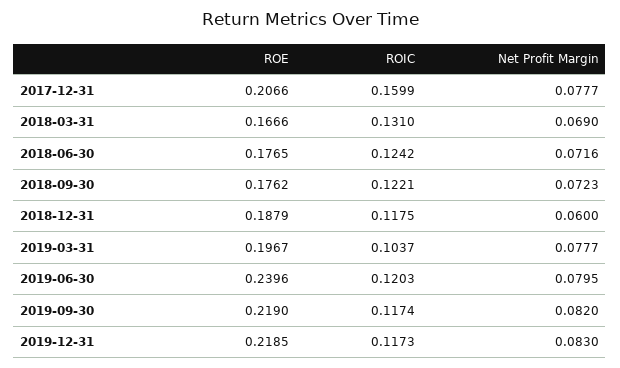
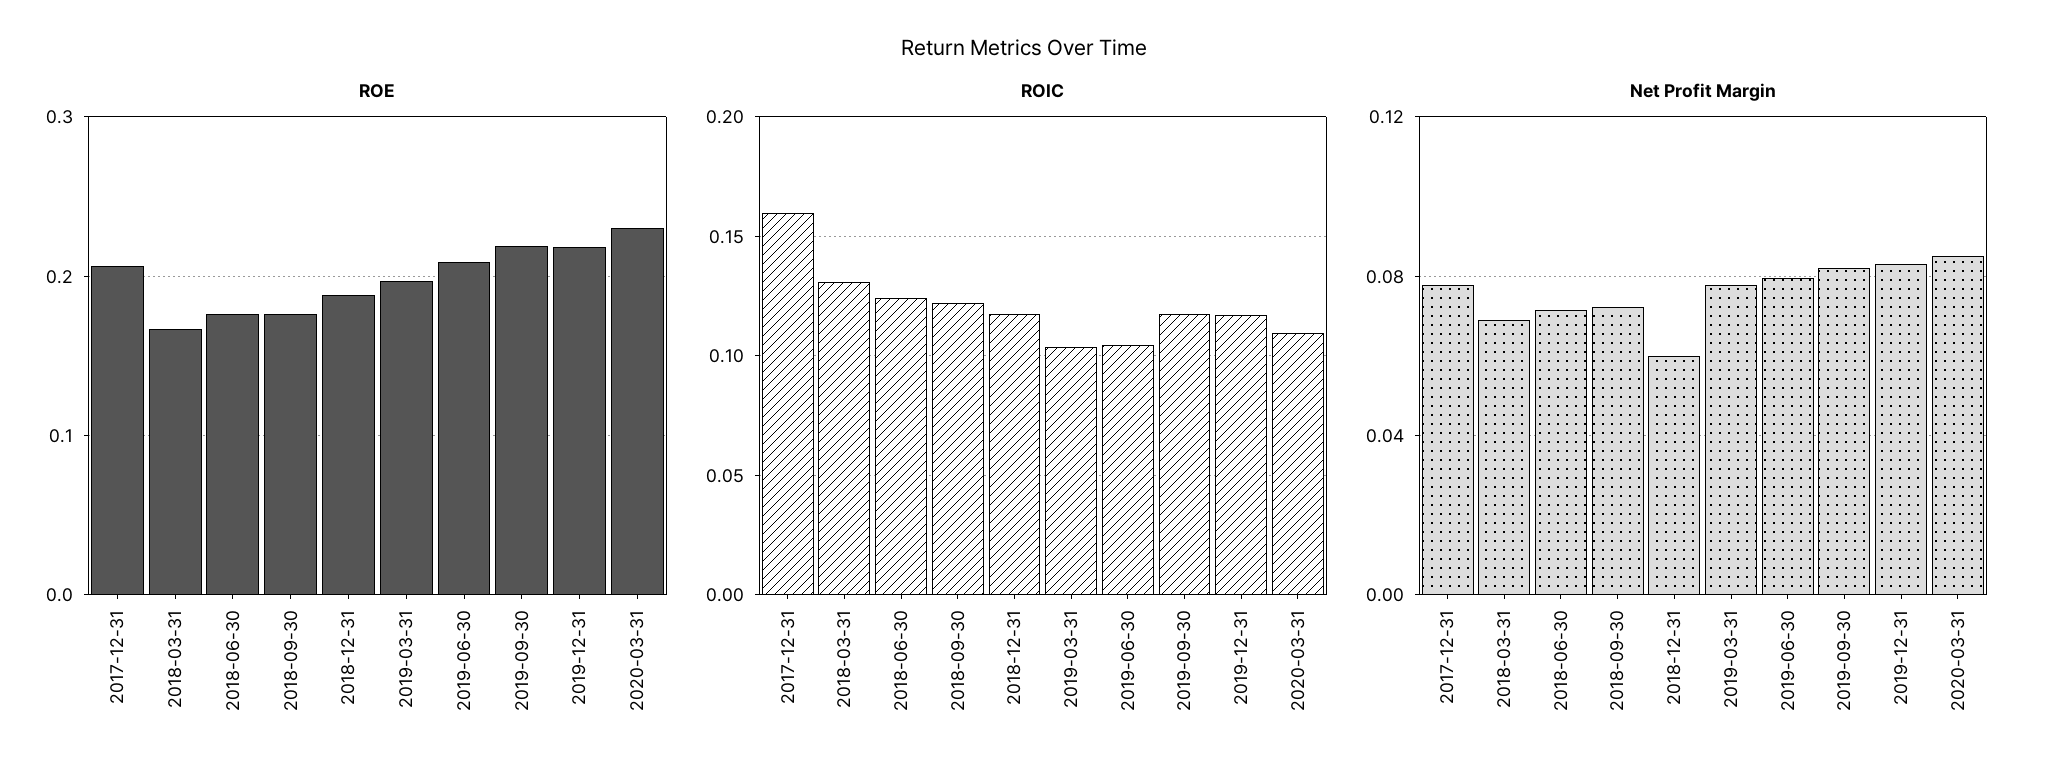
ROE, 2019-06-30: 0.2396 -> 0.21
ROIC, 2019-06-30: 0.1203 -> 0.105
ROE, 2020-03-31: none -> 0.23
ROIC, 2020-03-31: none -> 0.11
Net Profit Margin, 2020-03-31: none -> 0.085

